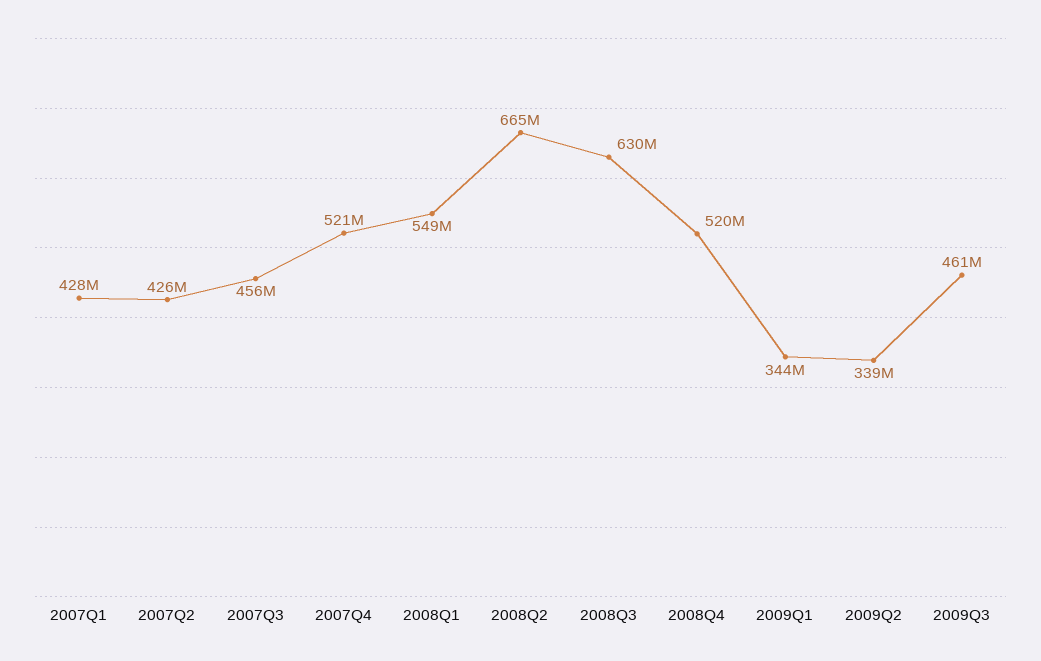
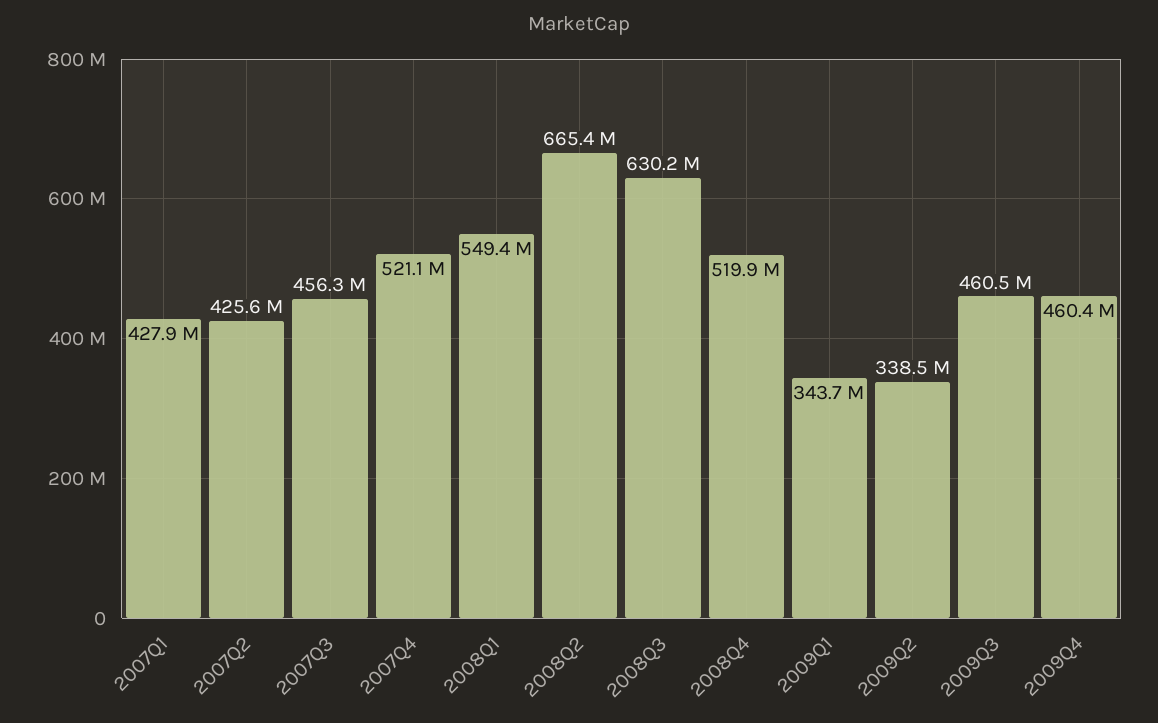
2009Q4: none -> 460400000

